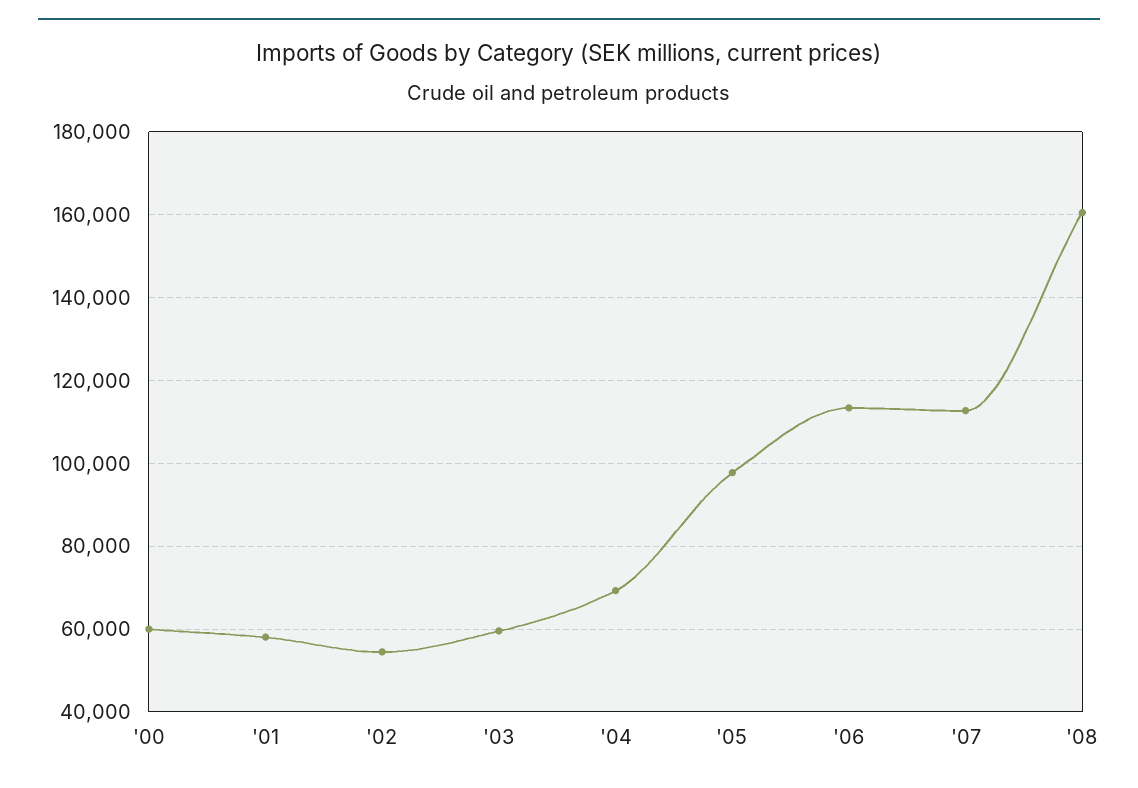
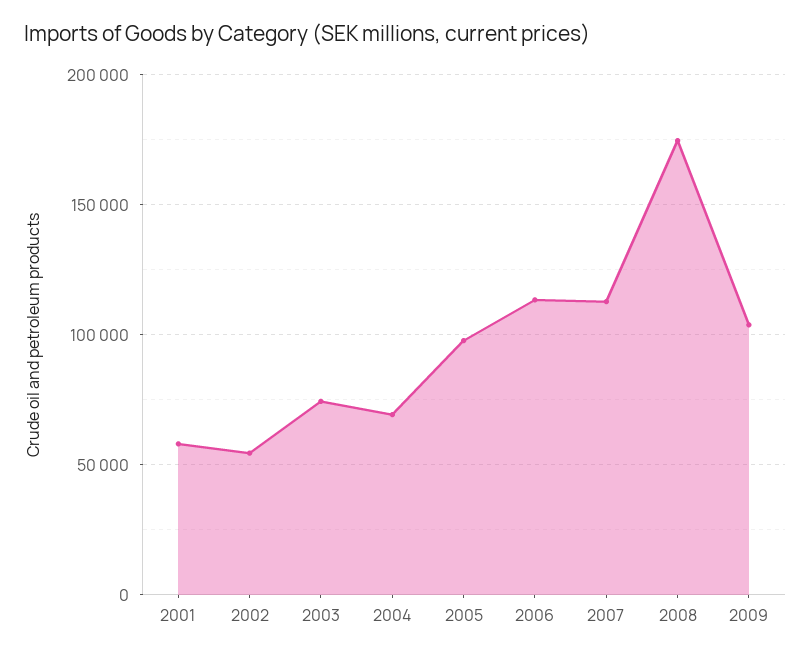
'00: 60000 -> none
'03: 60000 -> 75000
'08: 160000 -> 175000
2009: none -> 105000

